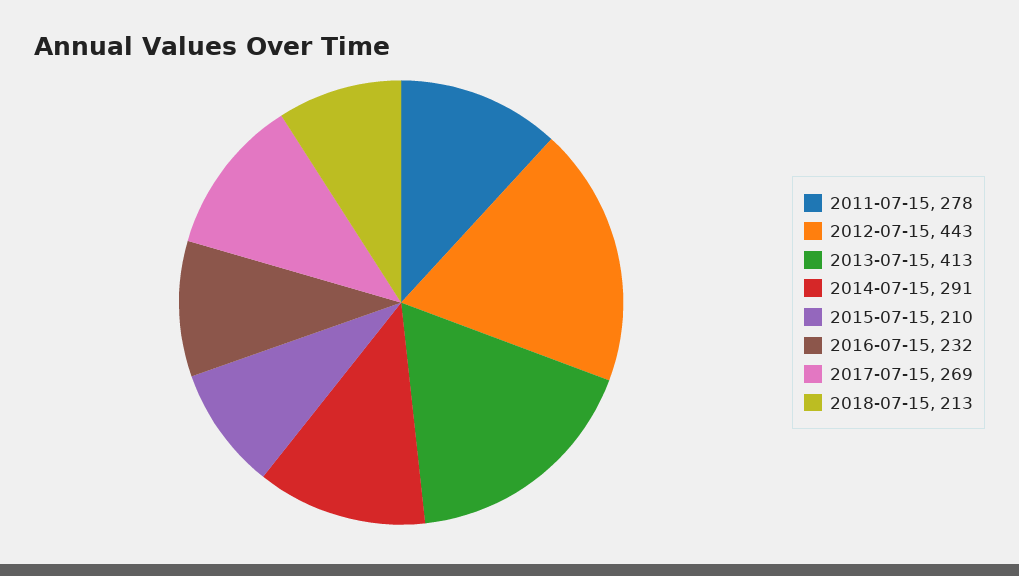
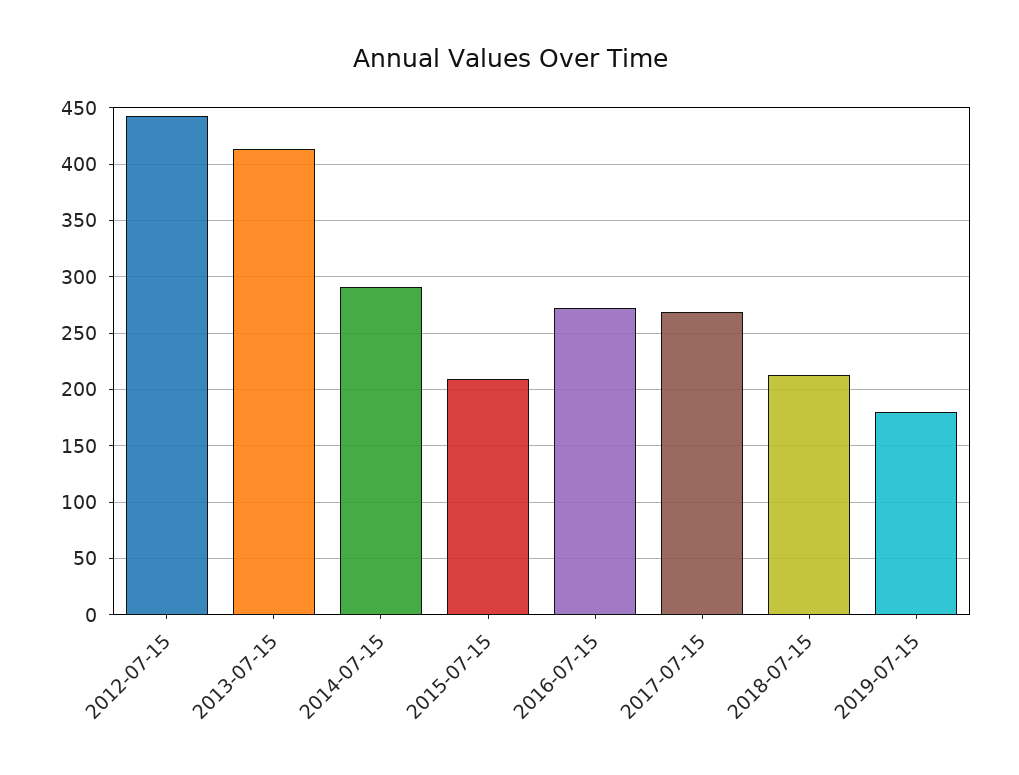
2011-07-15: 278 -> none
2016-07-15: 232 -> 270
2019-07-15: none -> 180

